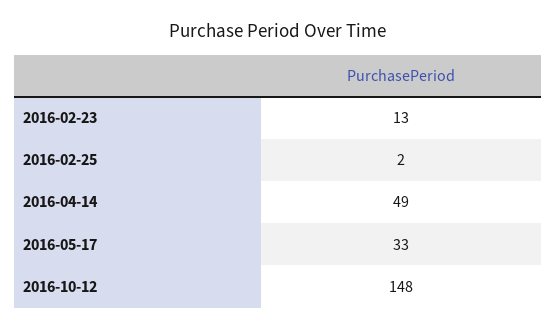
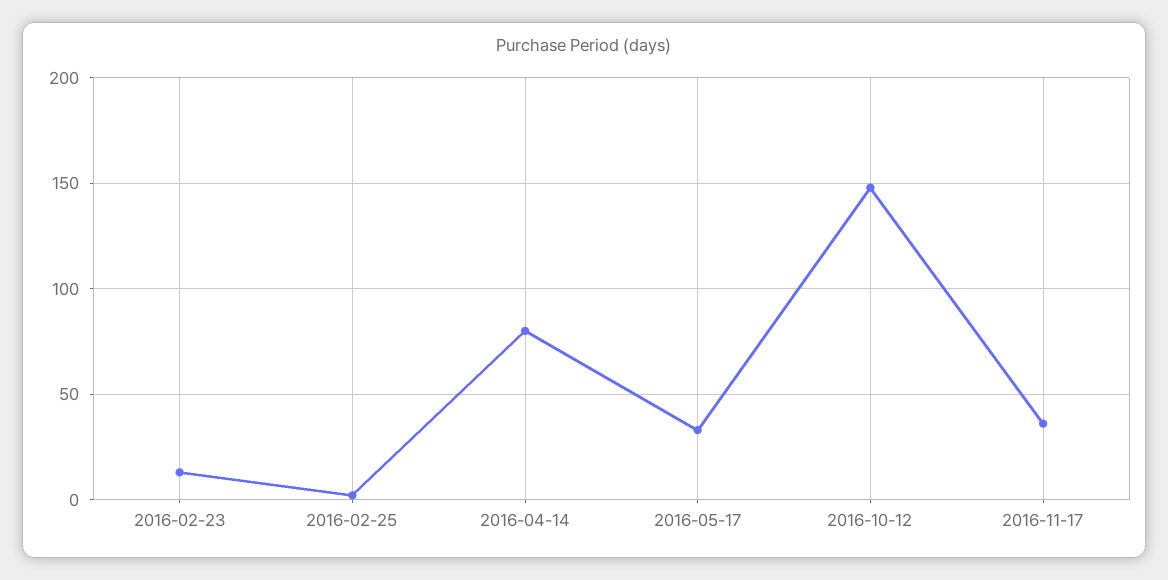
2016-04-14: 49 -> 80
2016-11-17: none -> 35

